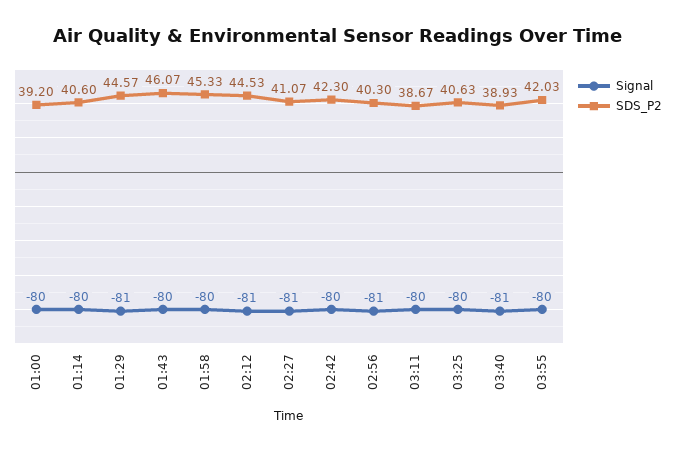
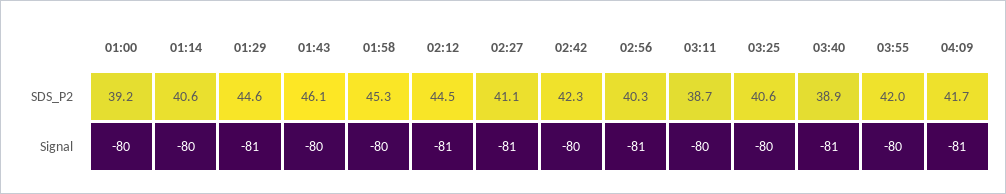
SDS_P2, 04:09: none -> 41.7
Signal, 04:09: none -> -81

